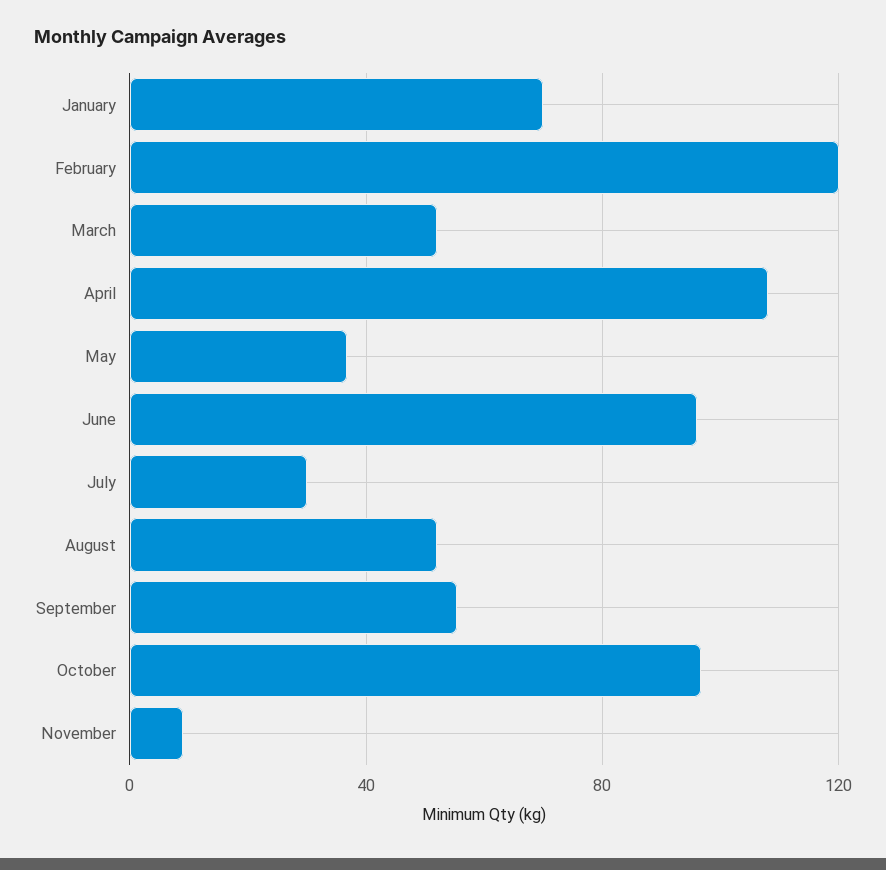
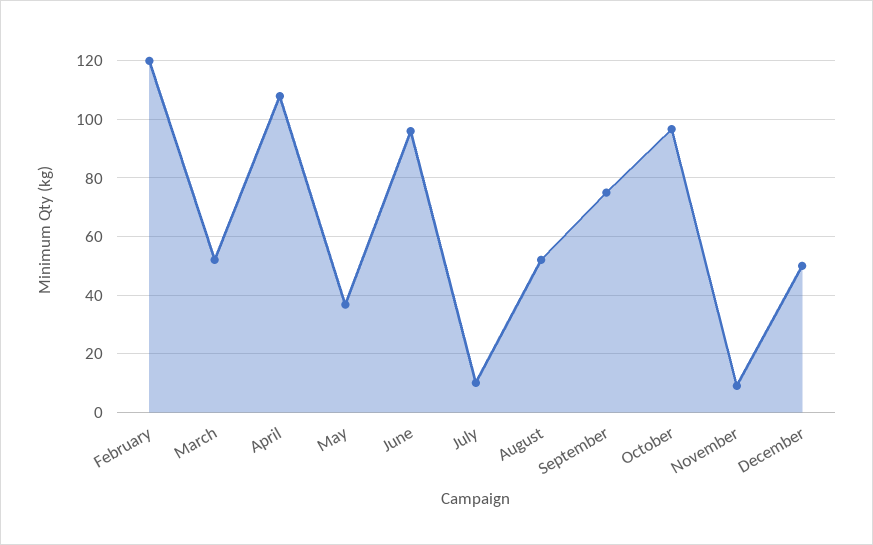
January: 70 -> none
July: 30 -> 10
September: 55 -> 75
December: none -> 50

